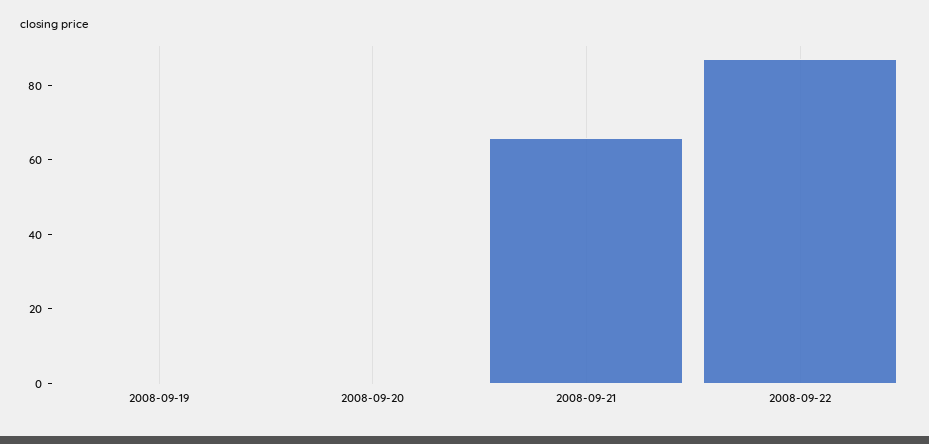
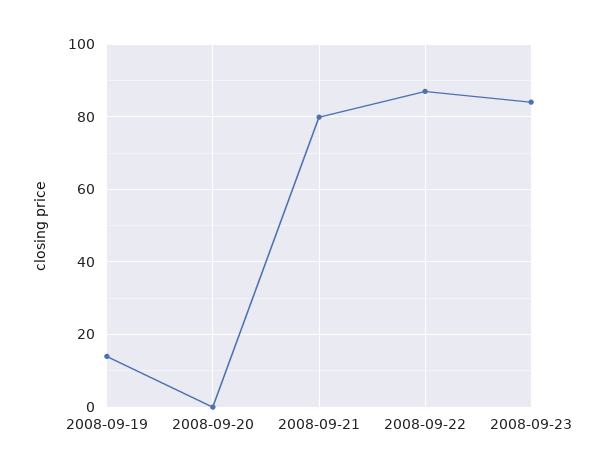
2008-09-19: 0 -> 14
2008-09-21: 65 -> 80
2008-09-23: none -> 84

